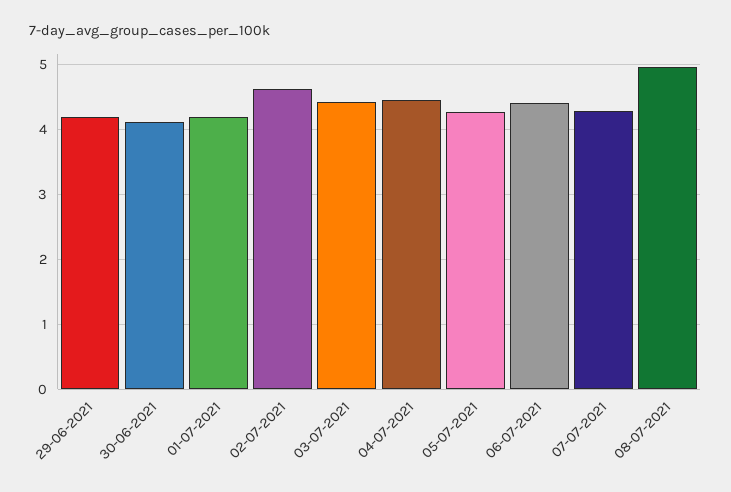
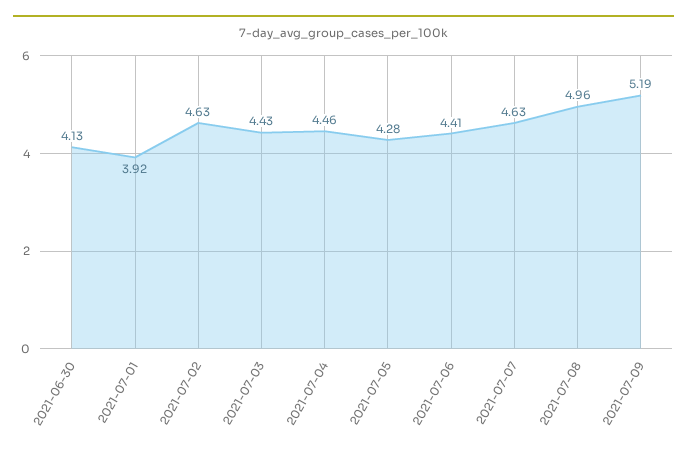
29-06-2021: 4.2 -> none
01-07-2021: 4.2 -> 3.92
07-07-2021: 4.3 -> 4.63
2021-07-09: none -> 5.19

